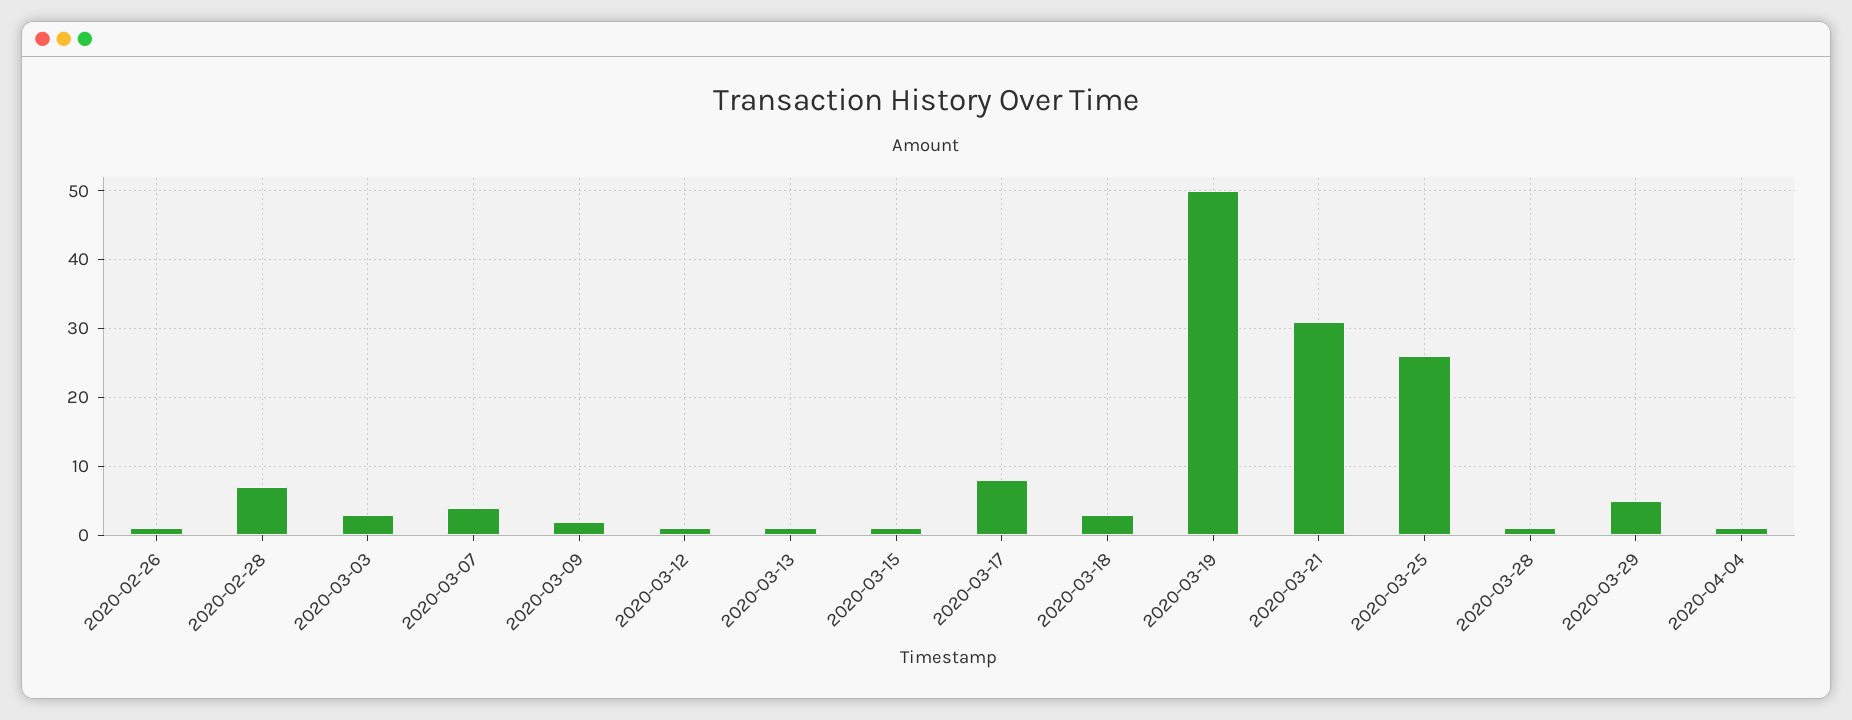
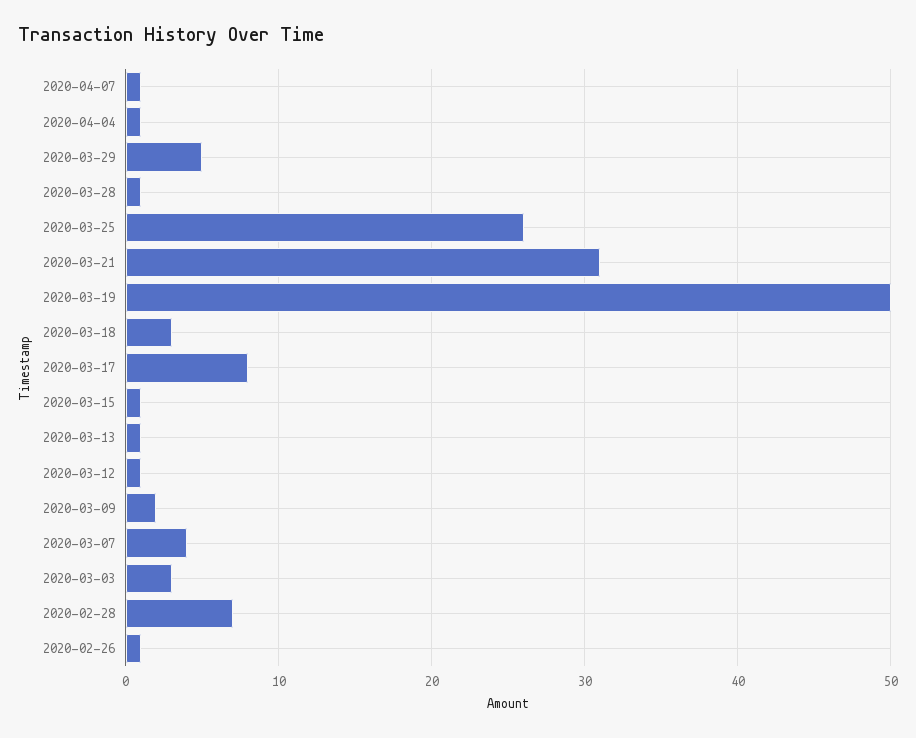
2020-04-07: none -> 1

